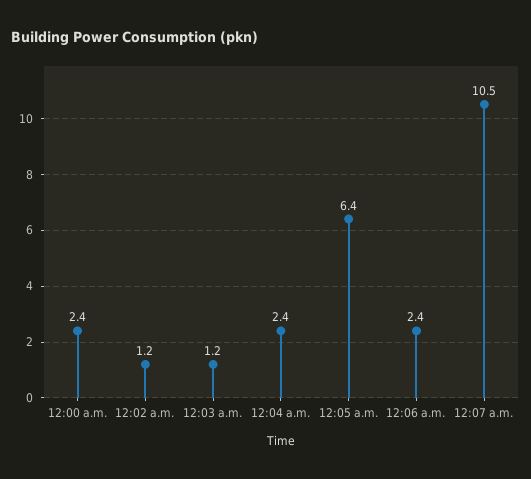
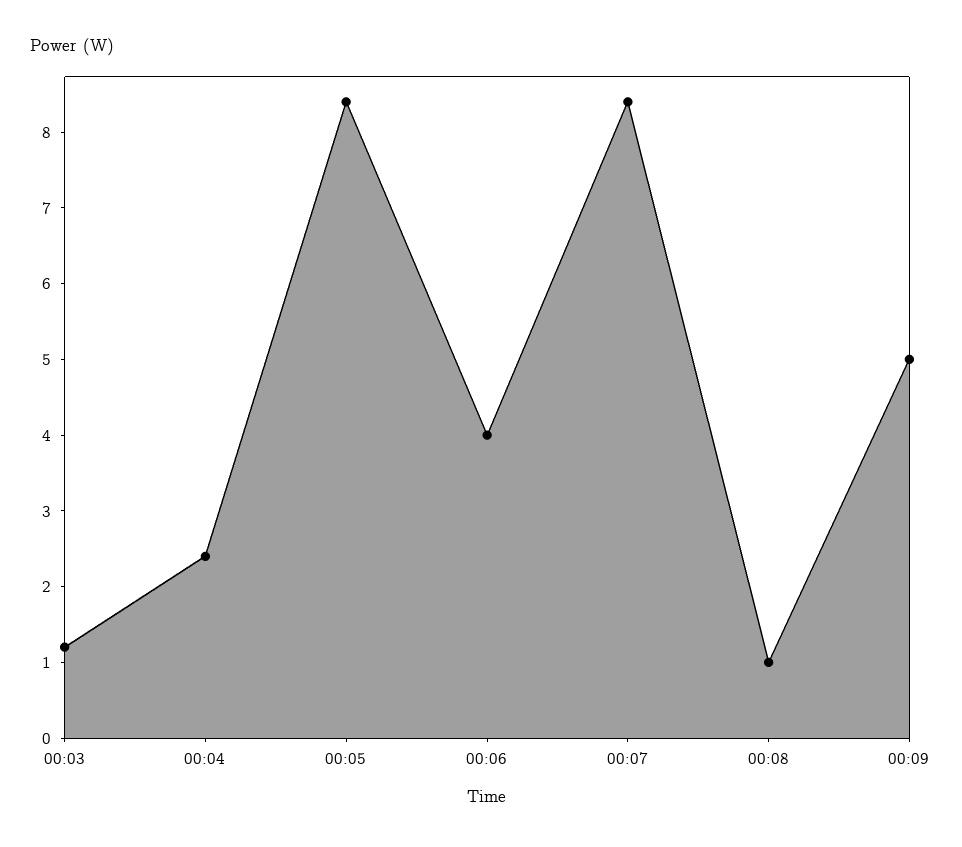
12:00 a.m.: 2.4 -> none
12:02 a.m.: 1.2 -> none
12:05 a.m.: 6.4 -> 8.5
12:06 a.m.: 2.4 -> 4
12:07 a.m.: 10.5 -> 8.5
00:08: none -> 1
00:09: none -> 5

